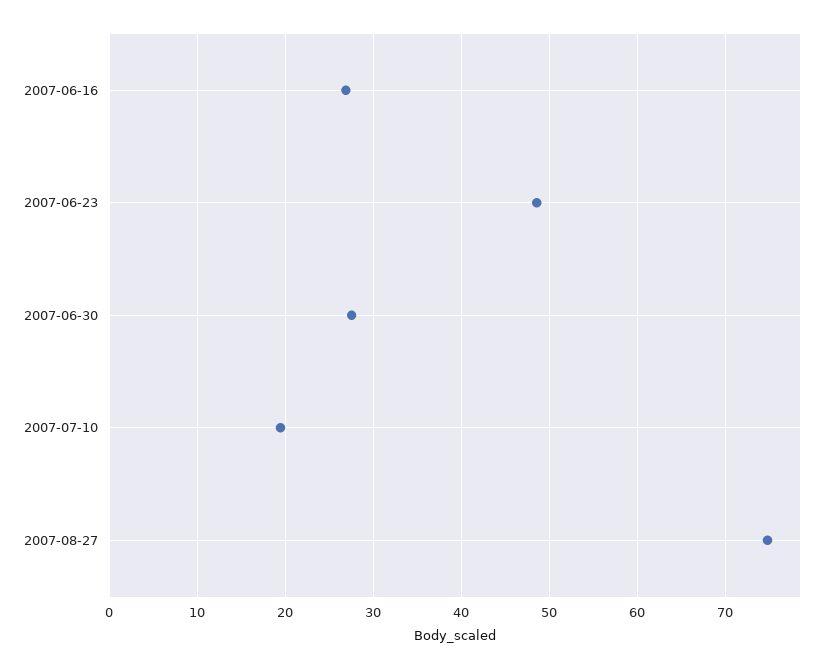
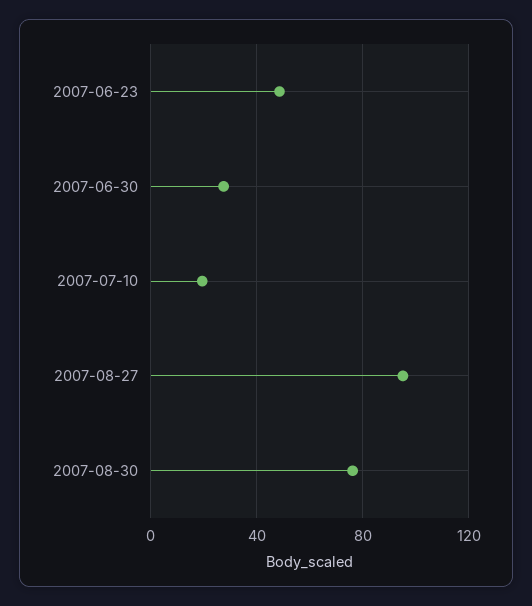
2007-06-16: 27 -> none
2007-08-27: 75 -> 95
2007-08-30: none -> 75

